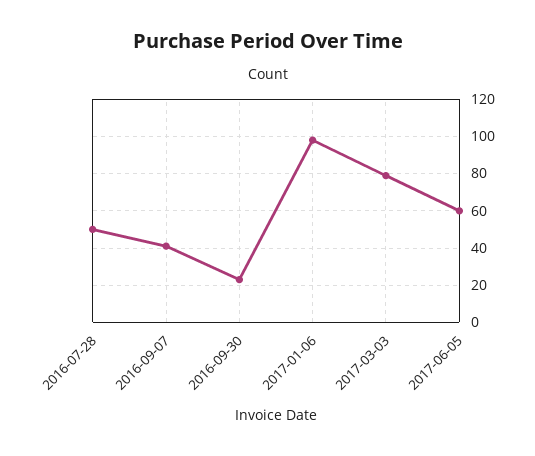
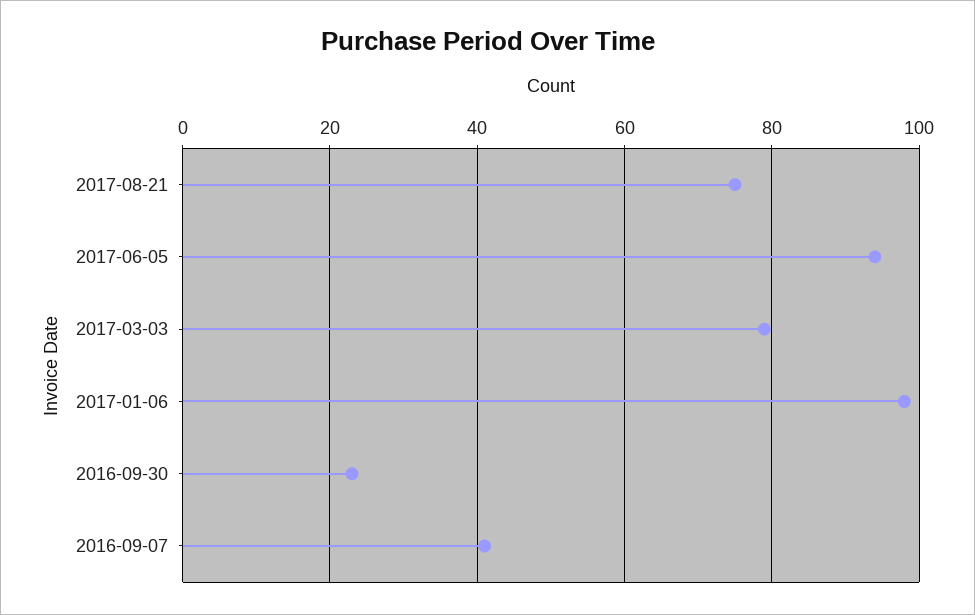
2016-07-28: 50 -> none
2017-06-05: 60 -> 95
2017-08-21: none -> 75

